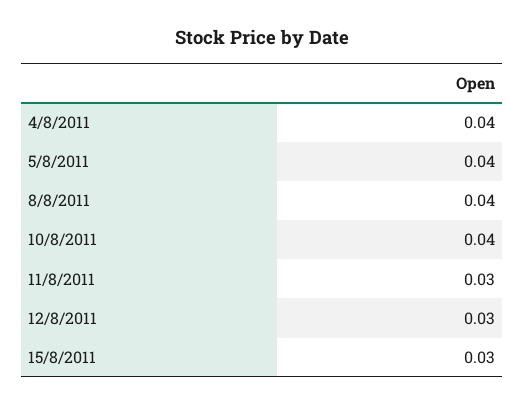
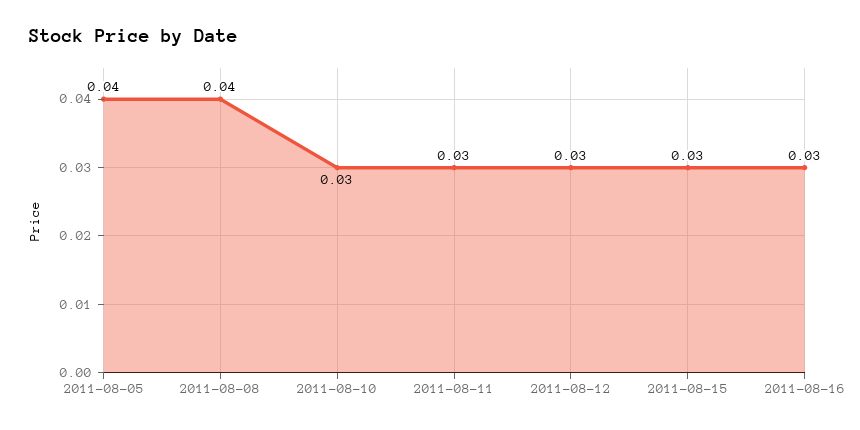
4/8/2011: 0.04 -> none
10/8/2011: 0.04 -> 0.03
2011-08-16: none -> 0.03

